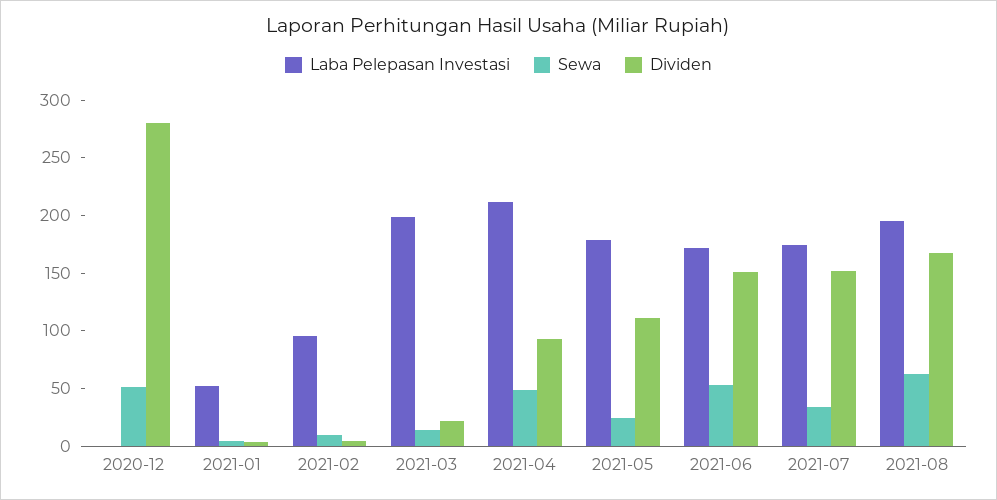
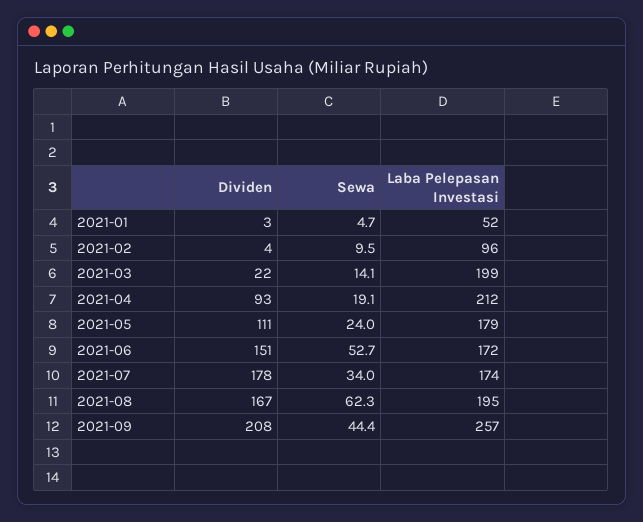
Laba Pelepasan Investasi, 2020-12: 0 -> none
Sewa, 2020-12: 50 -> none
Dividen, 2020-12: 280 -> none
Sewa, 2021-04: 50 -> 19.1
Dividen, 2021-07: 150 -> 178
Dividen, 2021-09: none -> 208
Sewa, 2021-09: none -> 44.4
Laba Pelepasan Investasi, 2021-09: none -> 257

